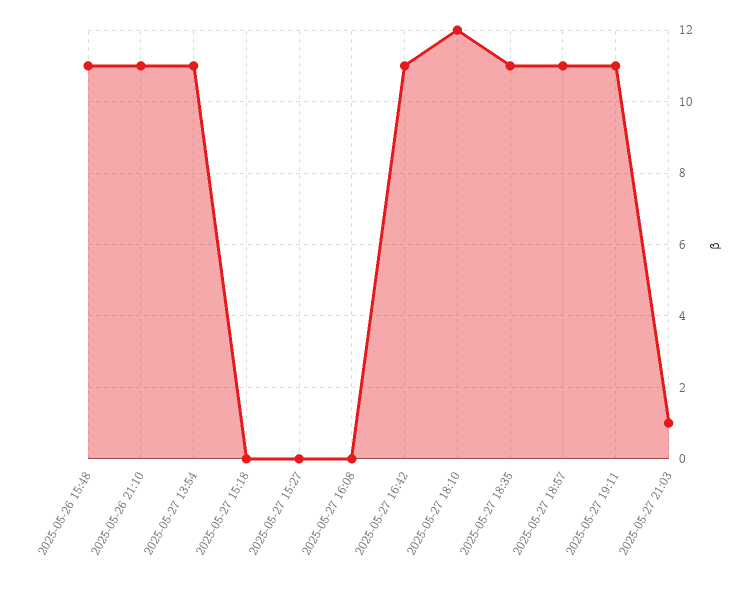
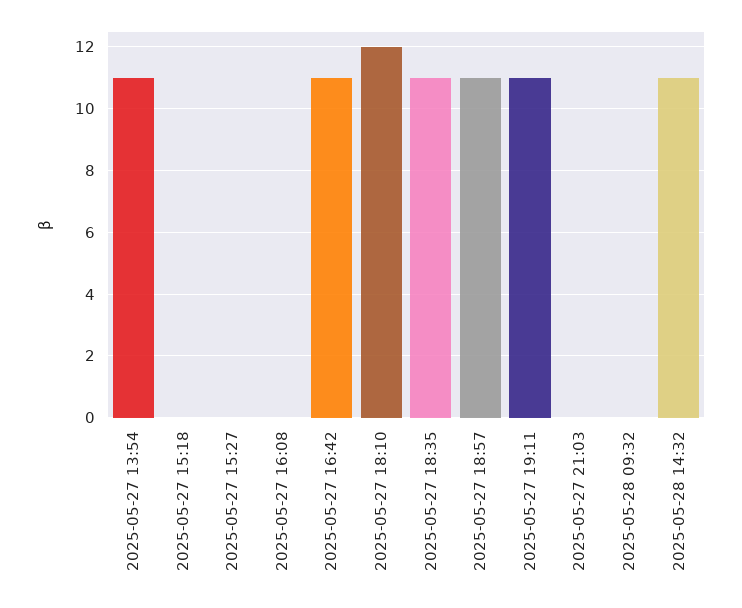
2025-05-26 15:48: 11 -> none
2025-05-26 21:10: 11 -> none
2025-05-27 21:03: 1 -> 0
2025-05-28 09:32: none -> 0
2025-05-28 14:32: none -> 11

